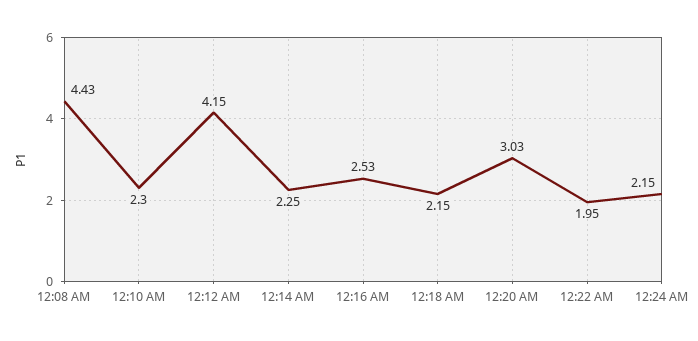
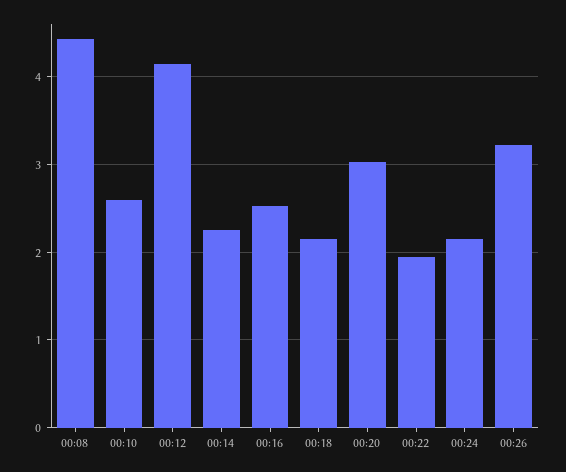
12:10 AM: 2.3 -> 2.6
00:26: none -> 3.2

